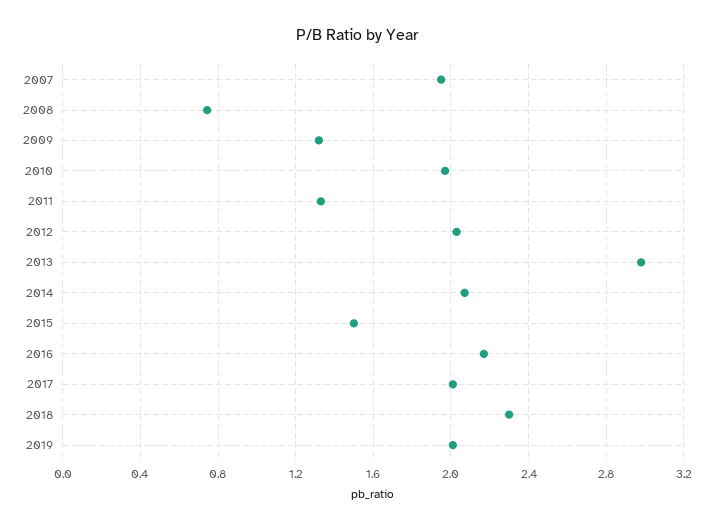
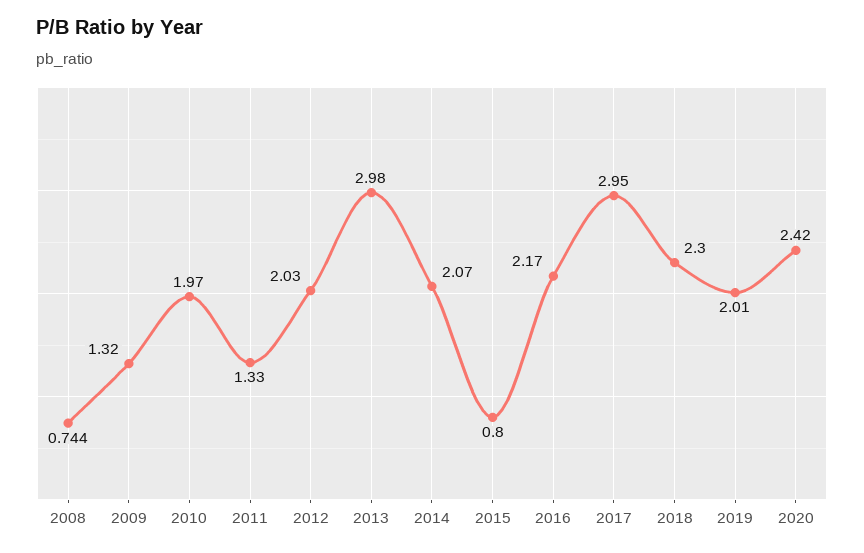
2007: 1.95 -> none
2015: 1.5 -> 0.8
2017: 2 -> 2.95
2020: none -> 2.42

